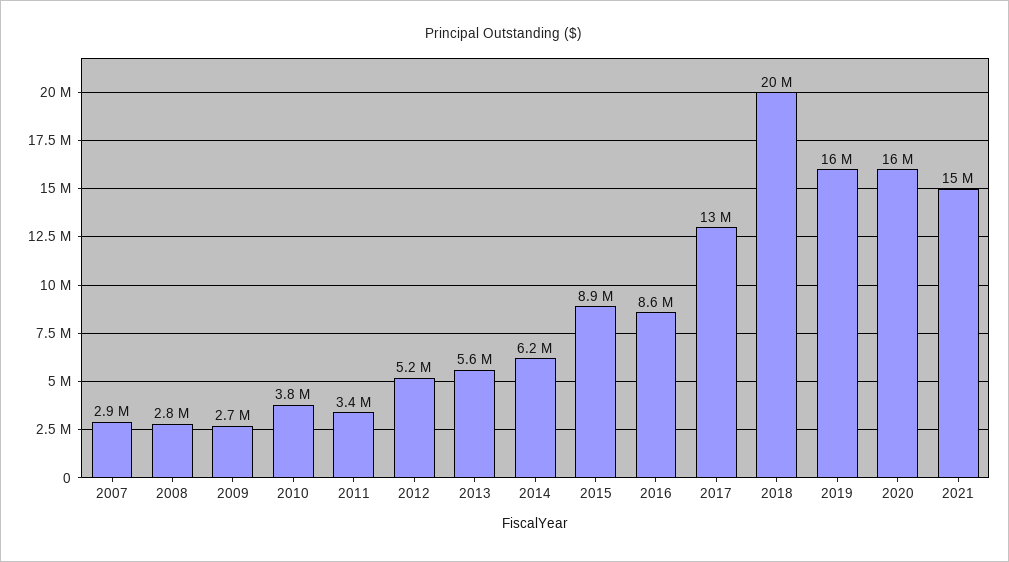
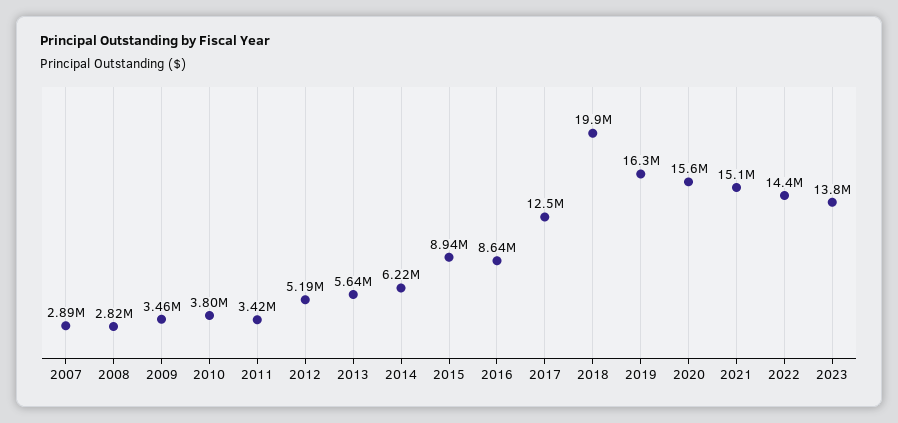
2009: 2700000 -> 3460000
2022: none -> 14400000
2023: none -> 13800000

